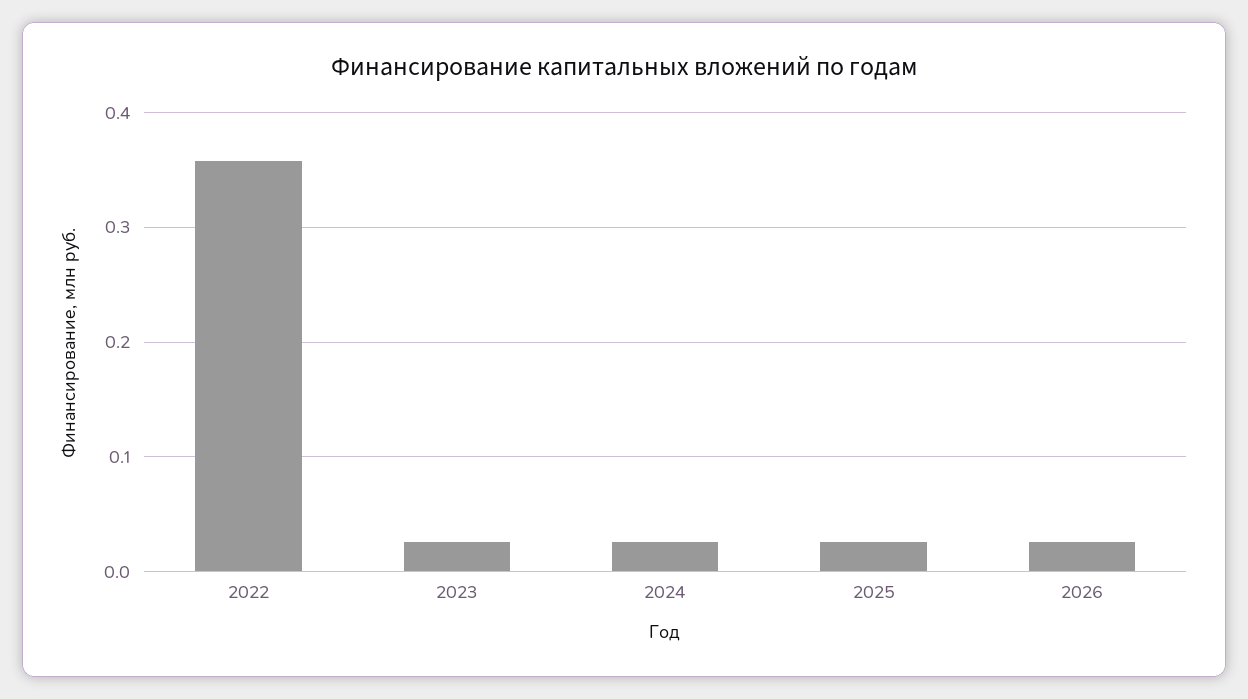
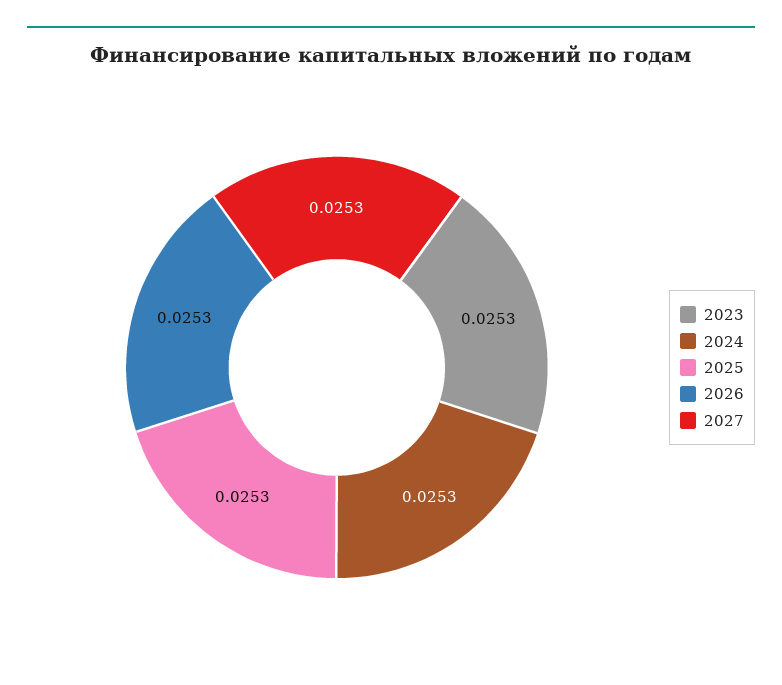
2022: 0.36 -> none
2027: none -> 0.0253

